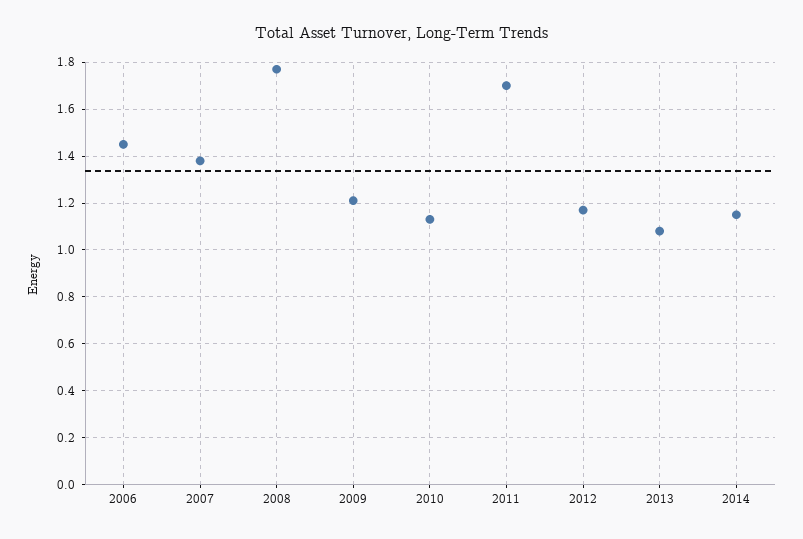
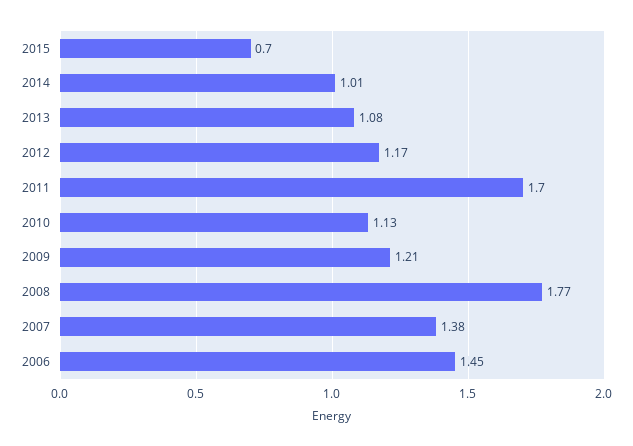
2014: 1.15 -> 1.01
2015: none -> 0.7

